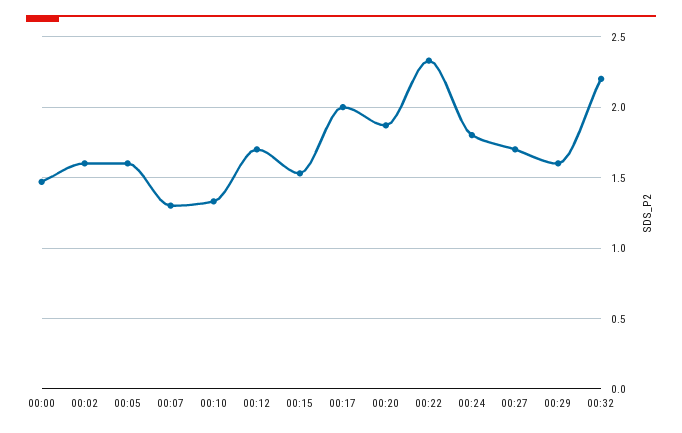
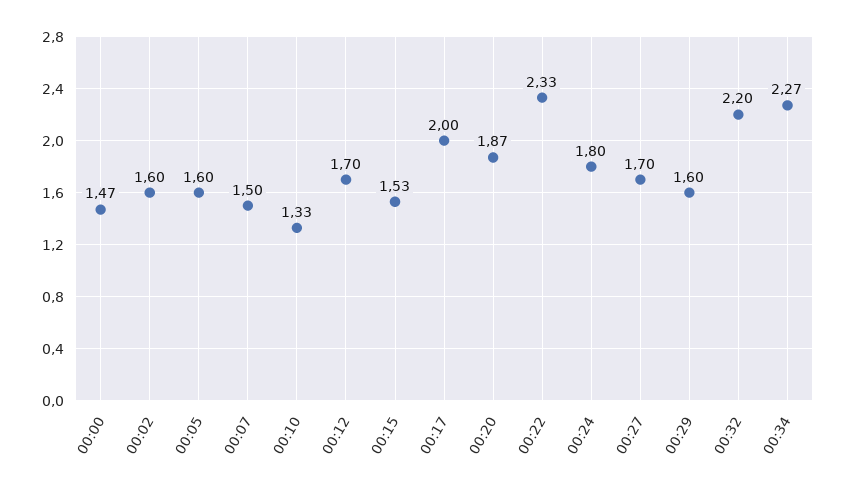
00:07: 1.3 -> 1.5
00:34: none -> 2.27

